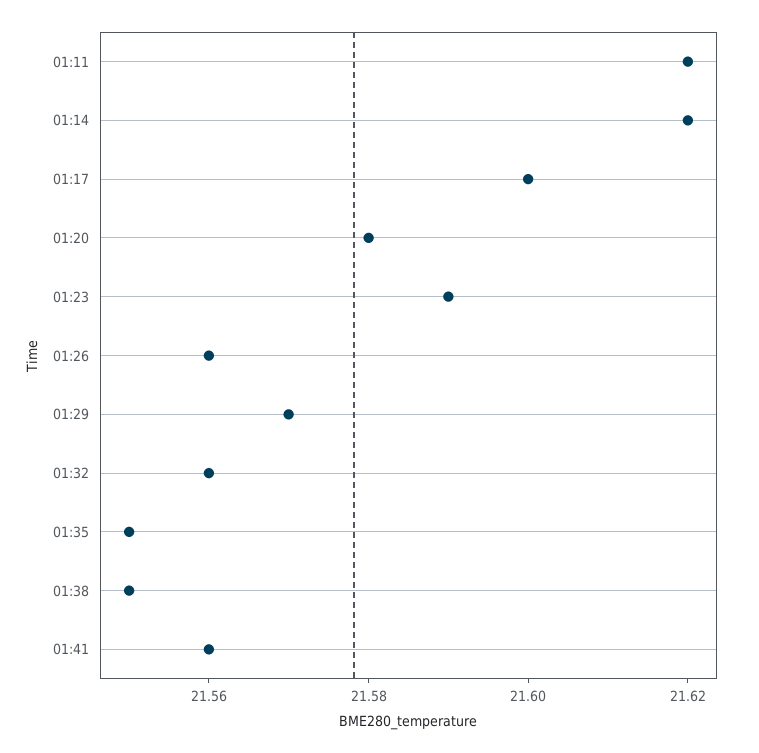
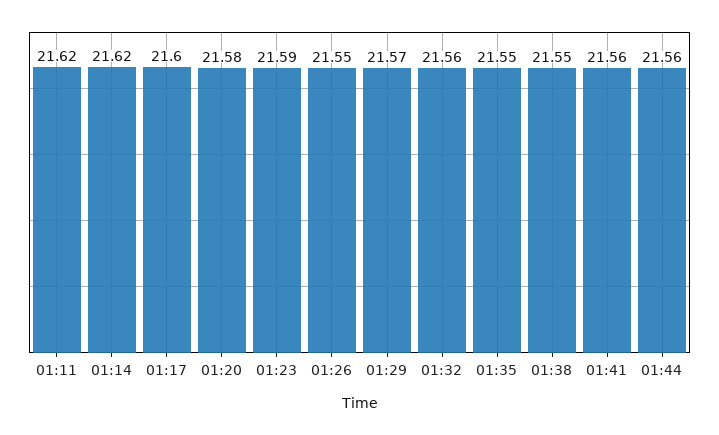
01:26: 21.56 -> 21.55
01:44: none -> 21.56

